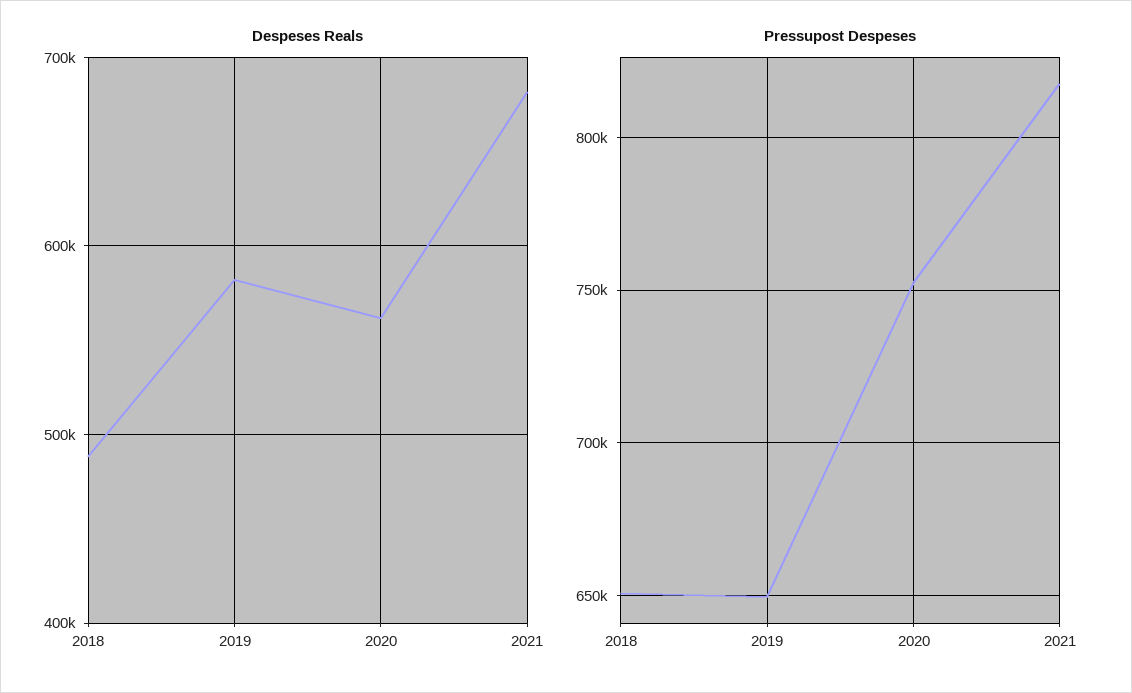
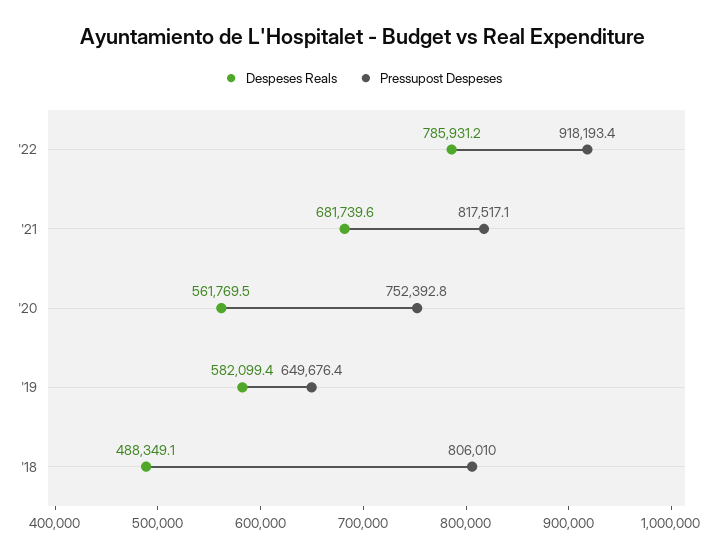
Pressupost Despeses, 2018: 650000 -> 806010
Despeses Reals, '22: none -> 785931.2
Pressupost Despeses, '22: none -> 918193.4

